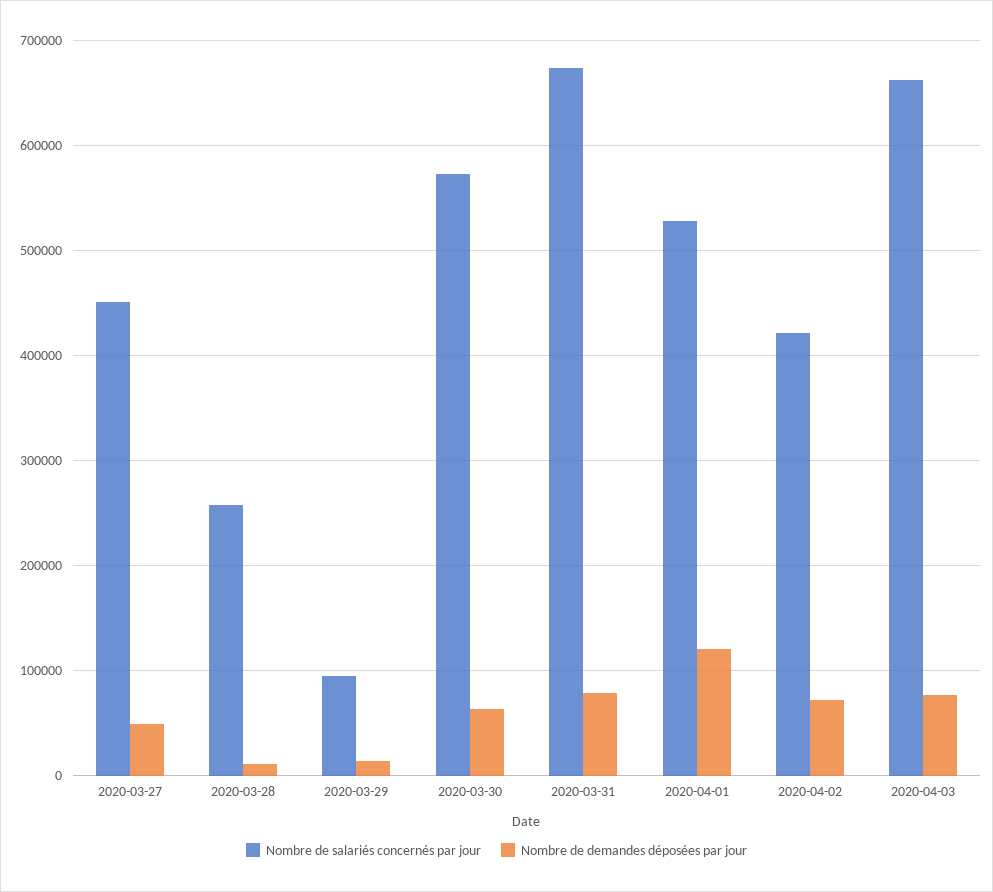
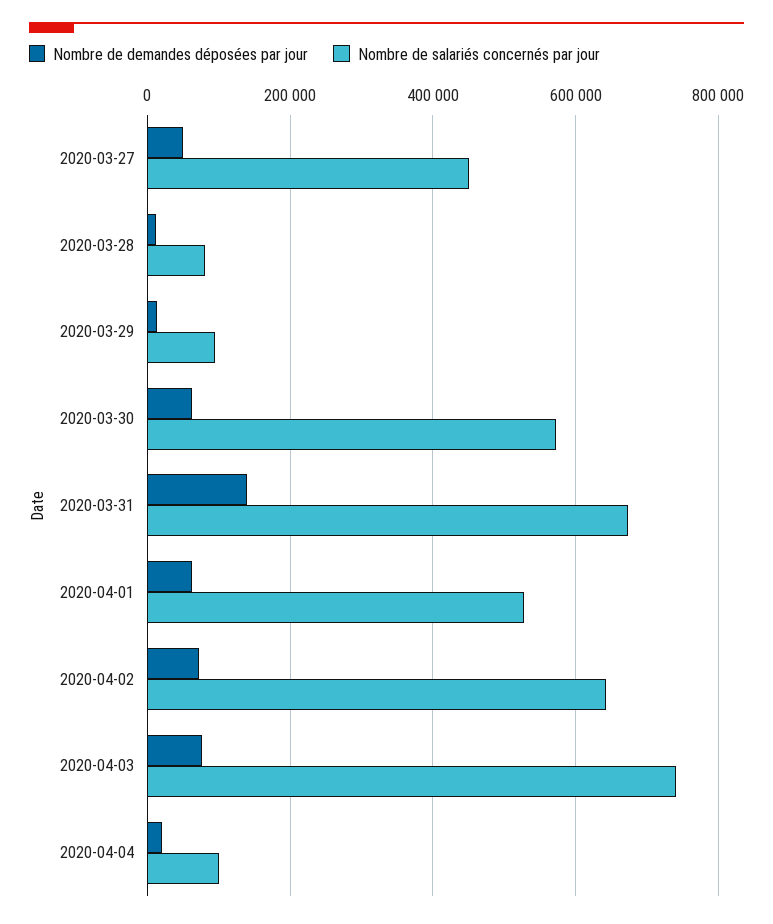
Nombre de salariés concernés par jour, 2020-03-28: 260000 -> 80000
Nombre de demandes déposées par jour, 2020-03-31: 80000 -> 140000
Nombre de demandes déposées par jour, 2020-04-01: 120000 -> 60000
Nombre de salariés concernés par jour, 2020-04-02: 420000 -> 640000
Nombre de salariés concernés par jour, 2020-04-03: 660000 -> 740000
Nombre de demandes déposées par jour, 2020-04-04: none -> 20000
Nombre de salariés concernés par jour, 2020-04-04: none -> 100000

